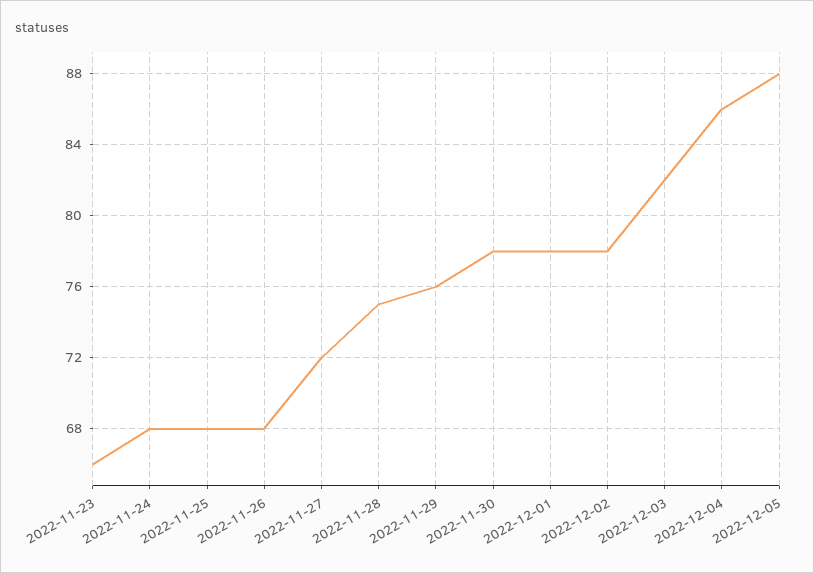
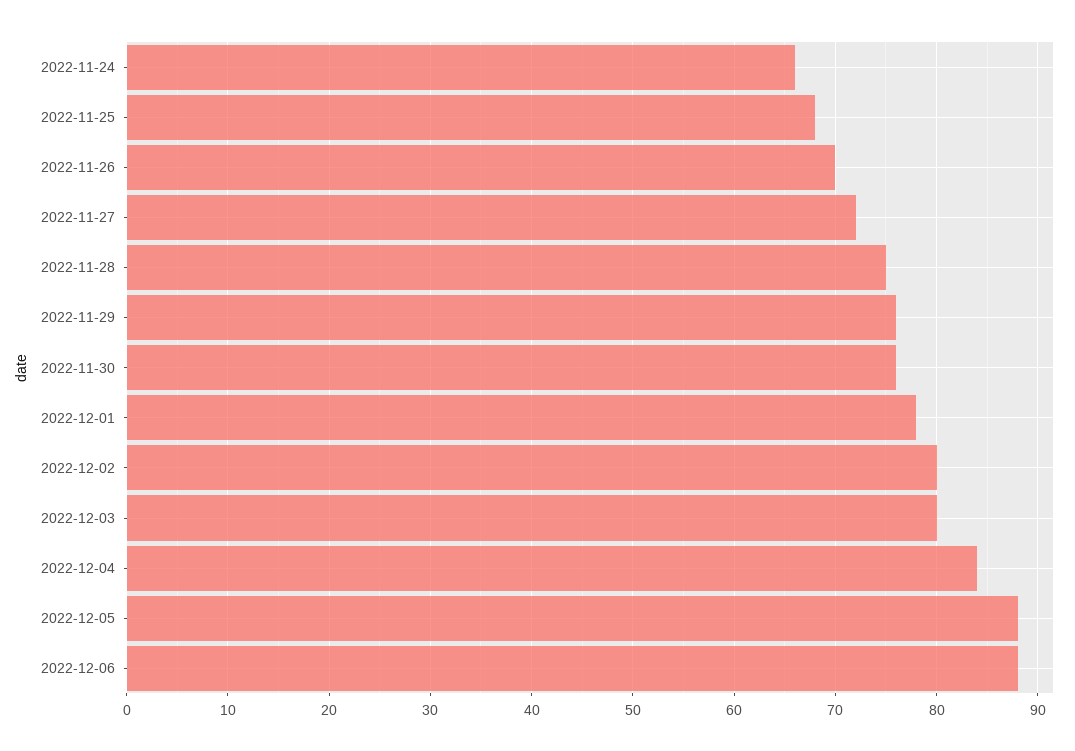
2022-11-23: 66 -> none
2022-11-24: 68 -> 66
2022-11-26: 68 -> 70
2022-11-30: 78 -> 76
2022-12-02: 78 -> 80
2022-12-03: 82 -> 80
2022-12-04: 86 -> 84
2022-12-06: none -> 88

